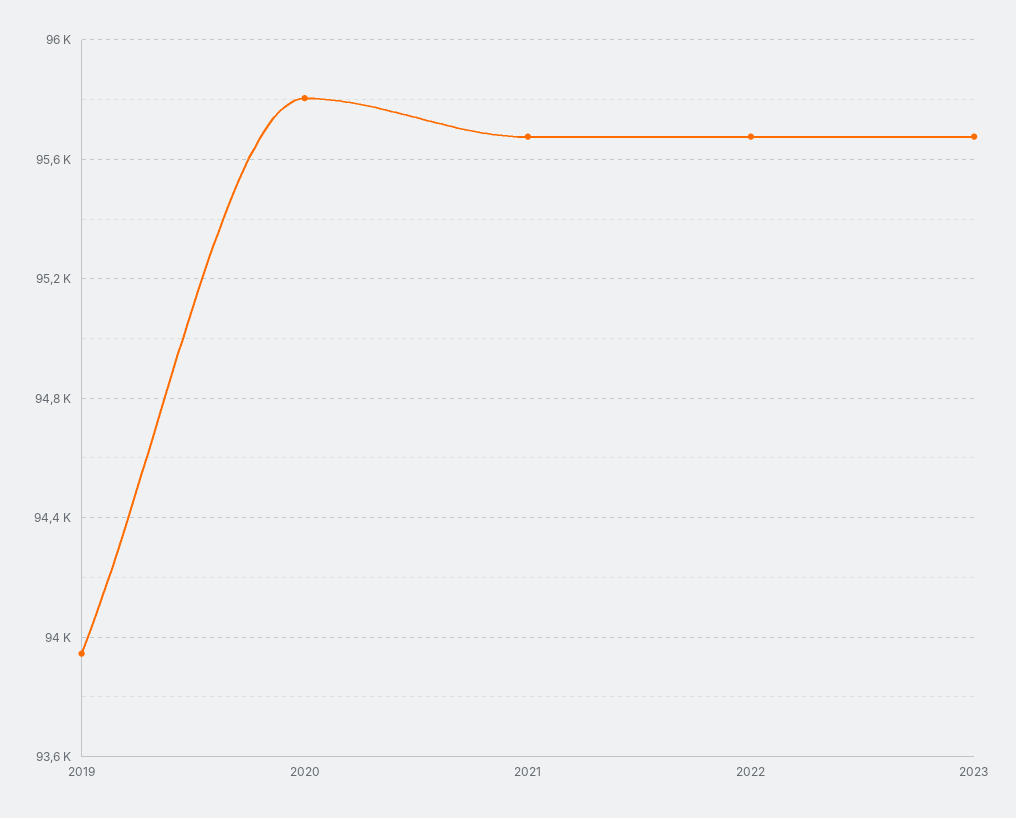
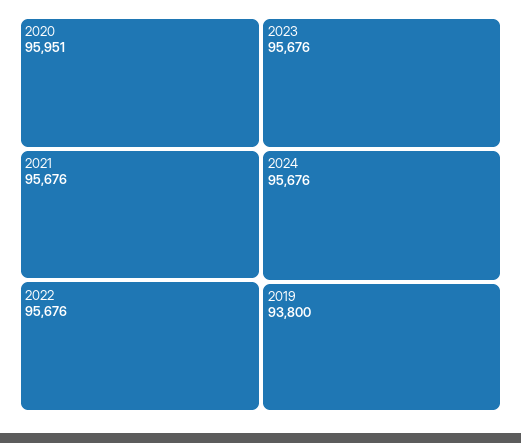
2019: 93950 -> 93800
2020: 95800 -> 95951
2024: none -> 95676

